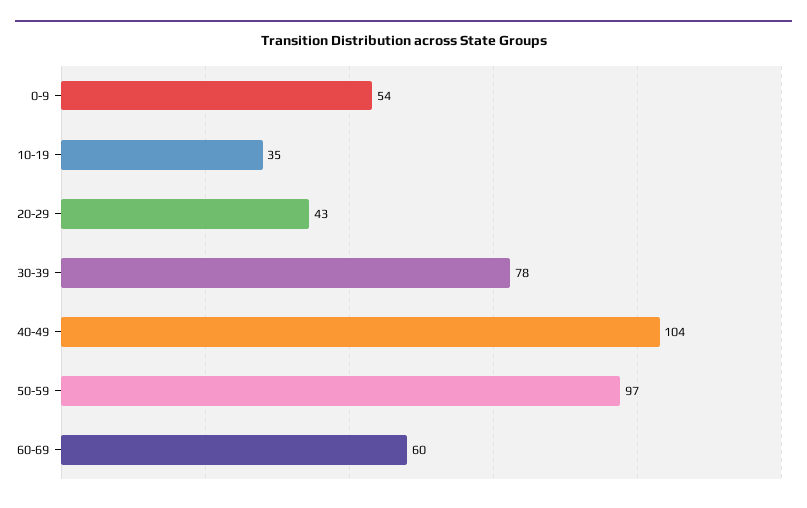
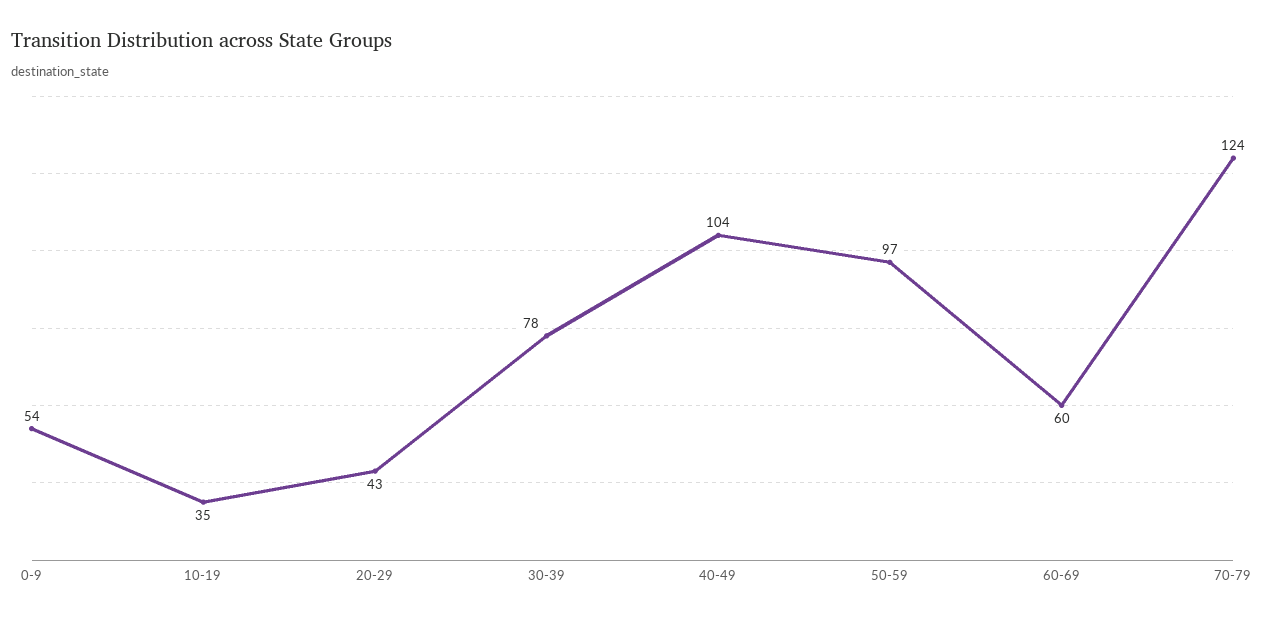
70-79: none -> 124

